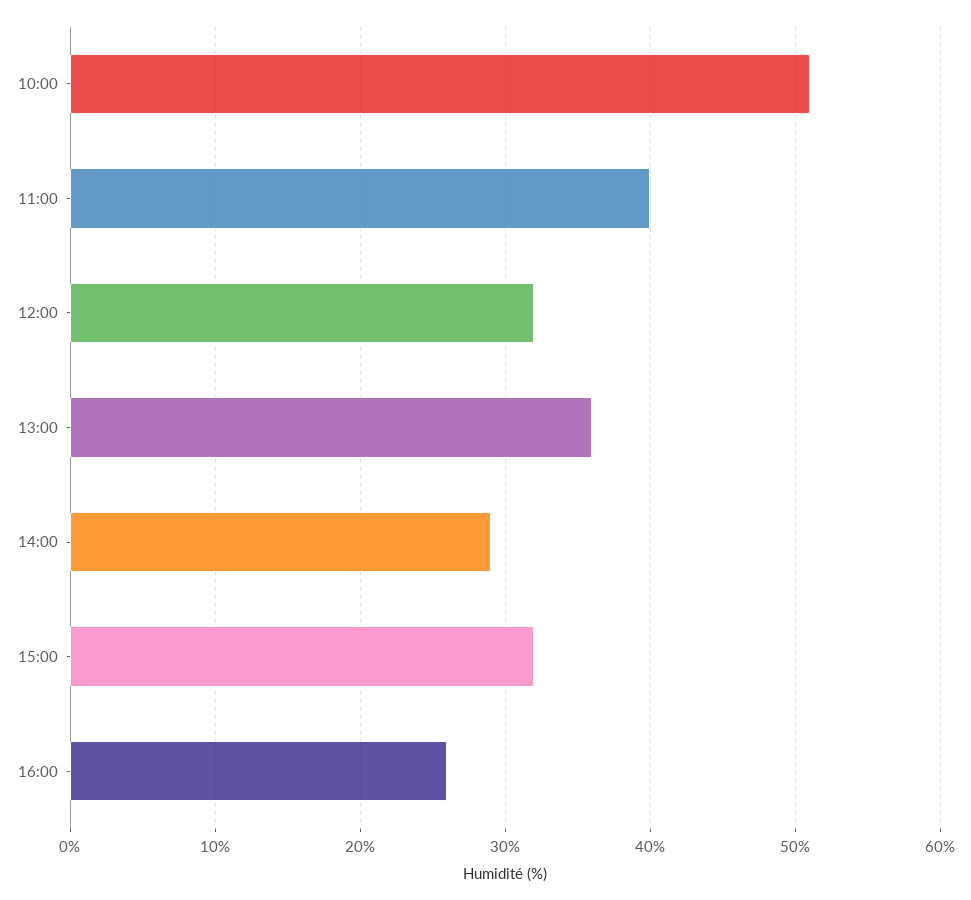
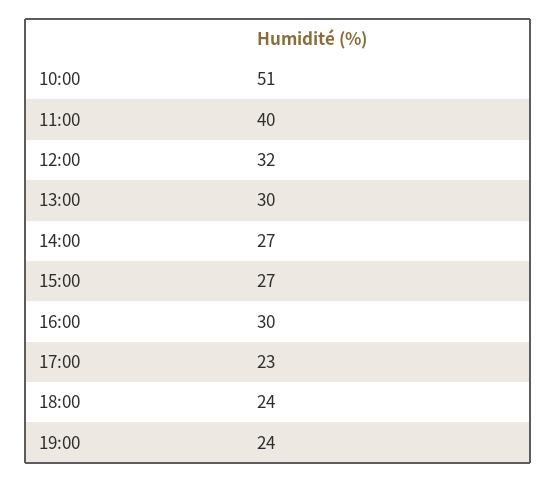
13:00: 36 -> 30
14:00: 29 -> 27
15:00: 32 -> 27
16:00: 26 -> 30
17:00: none -> 23
18:00: none -> 24
19:00: none -> 24

